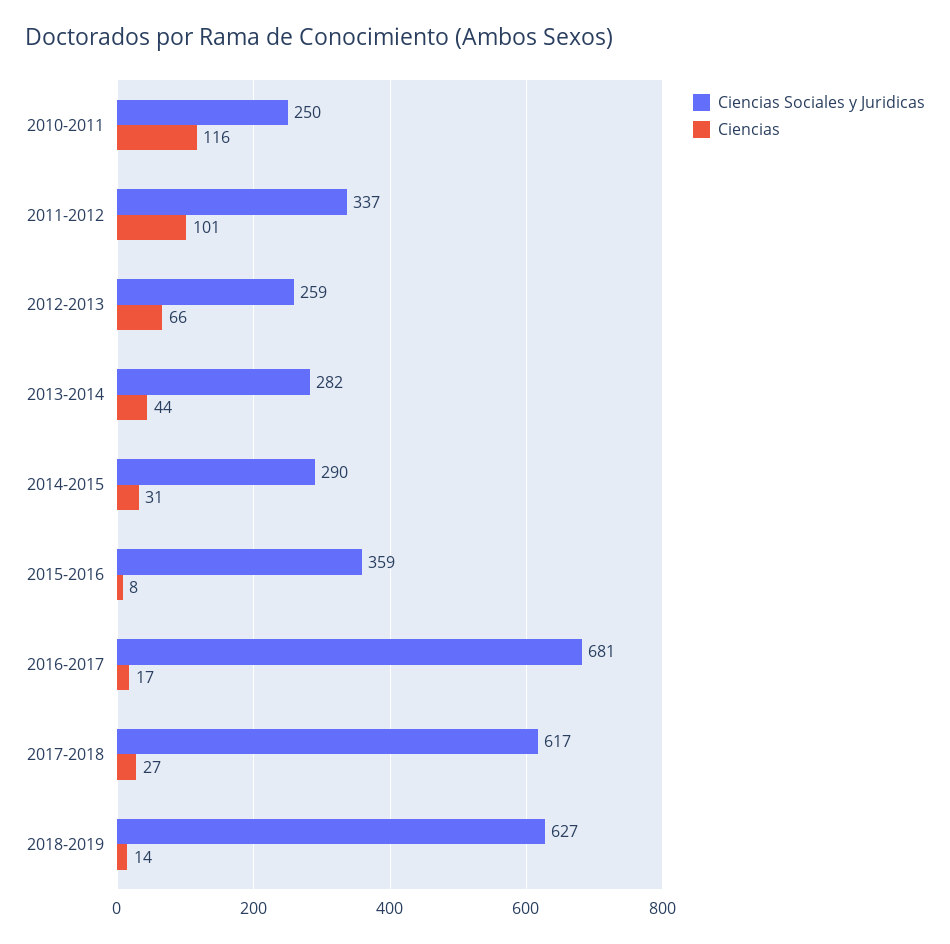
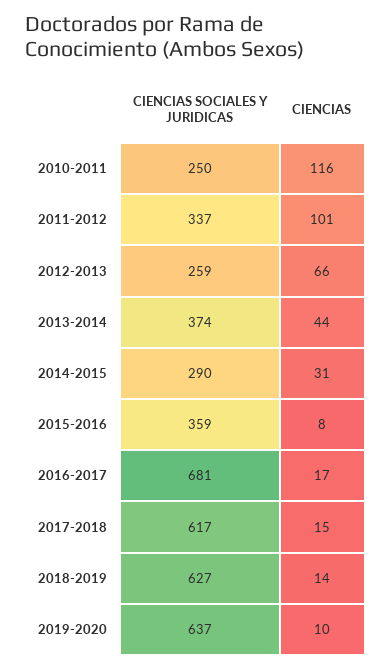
Ciencias Sociales y Juridicas, 2013-2014: 282 -> 374
Ciencias, 2017-2018: 27 -> 15
Ciencias Sociales y Juridicas, 2019-2020: none -> 637
Ciencias, 2019-2020: none -> 10

